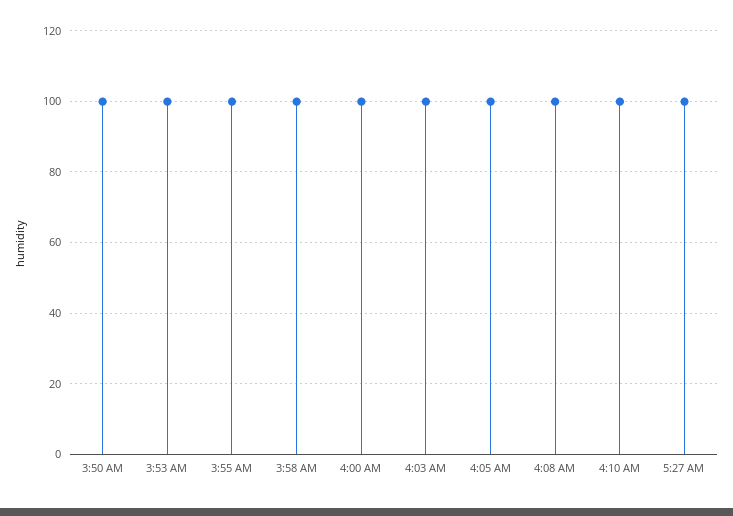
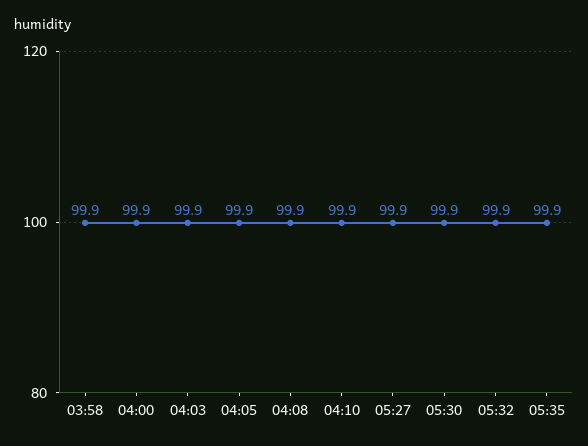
3:50 AM: 100 -> none
3:53 AM: 100 -> none
3:55 AM: 100 -> none
05:30: none -> 99.9
05:32: none -> 99.9
05:35: none -> 99.9

